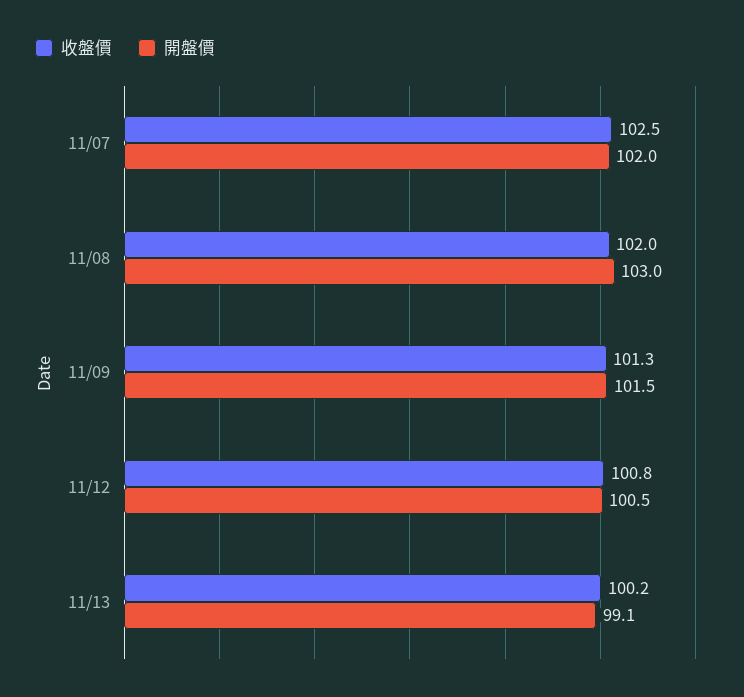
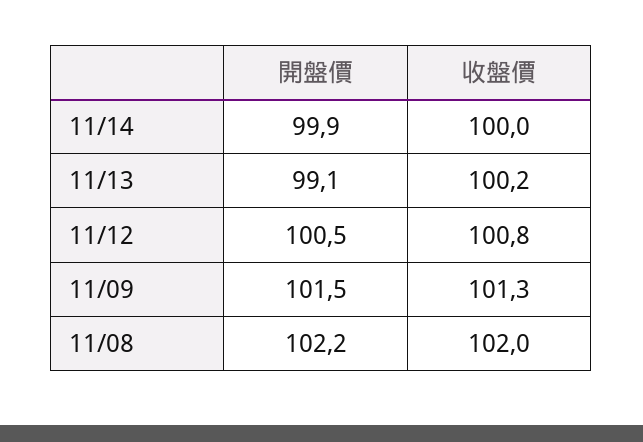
收盤價, 11/07: 102.5 -> none
開盤價, 11/07: 102 -> none
開盤價, 11/08: 103 -> 102.2
開盤價, 11/14: none -> 99.9
收盤價, 11/14: none -> 100

